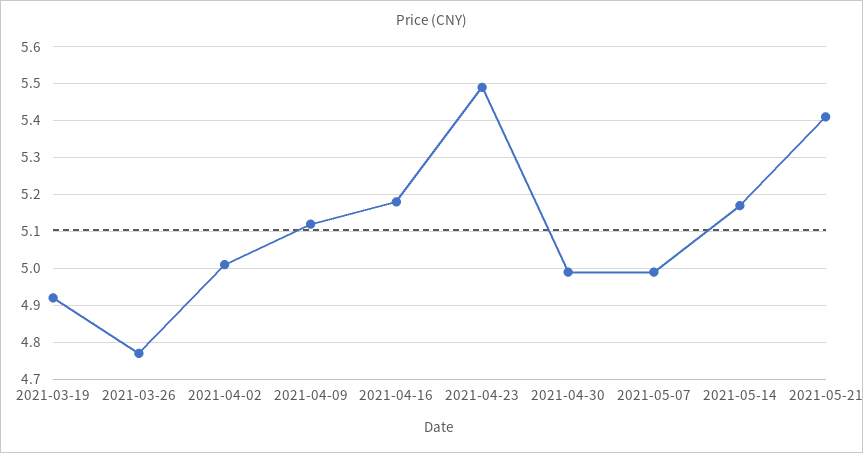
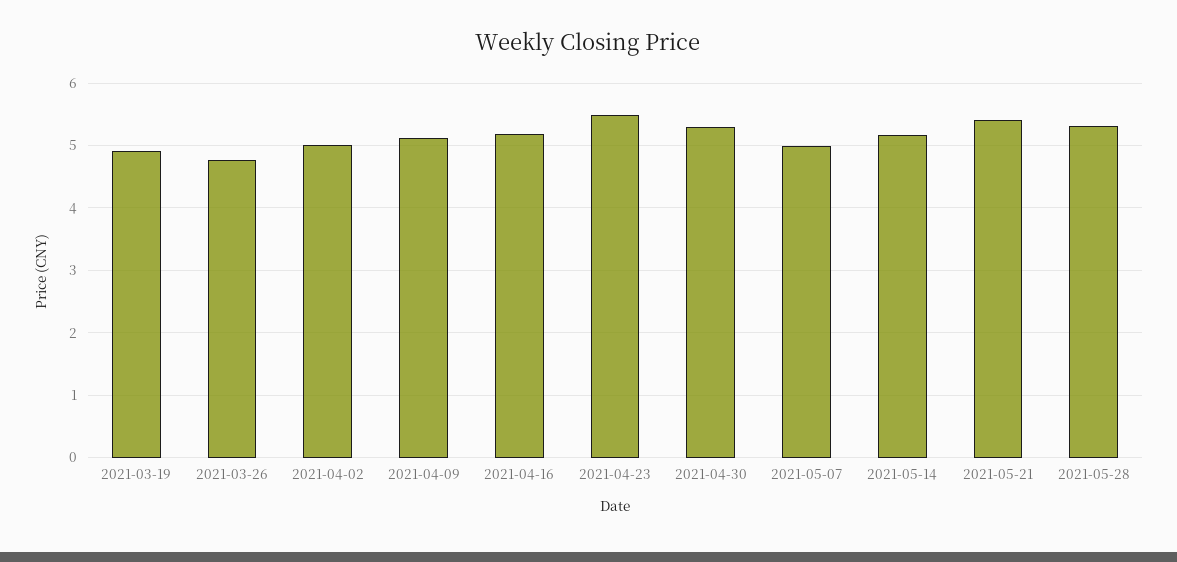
2021-04-30: 5 -> 5.3
2021-05-28: none -> 5.3

